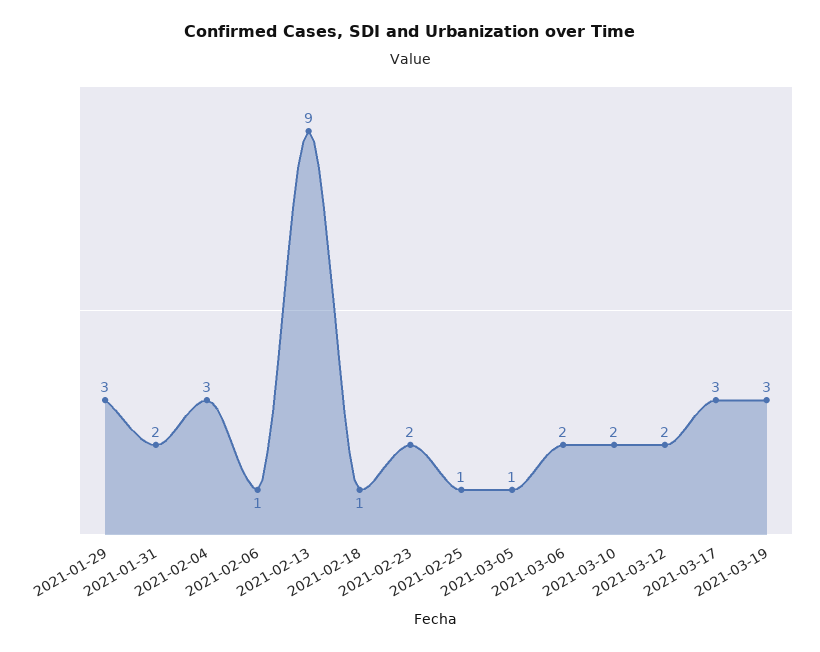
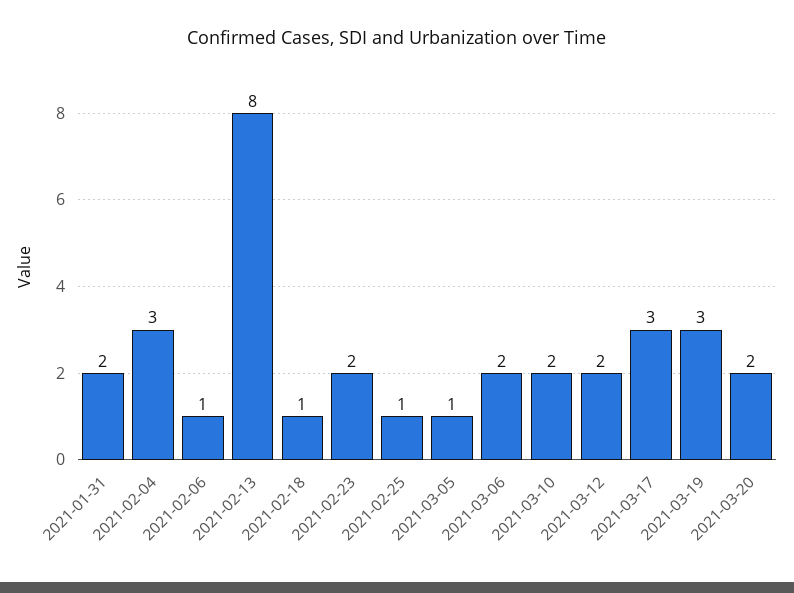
2021-01-29: 3 -> none
2021-02-13: 9 -> 8
2021-03-20: none -> 2

